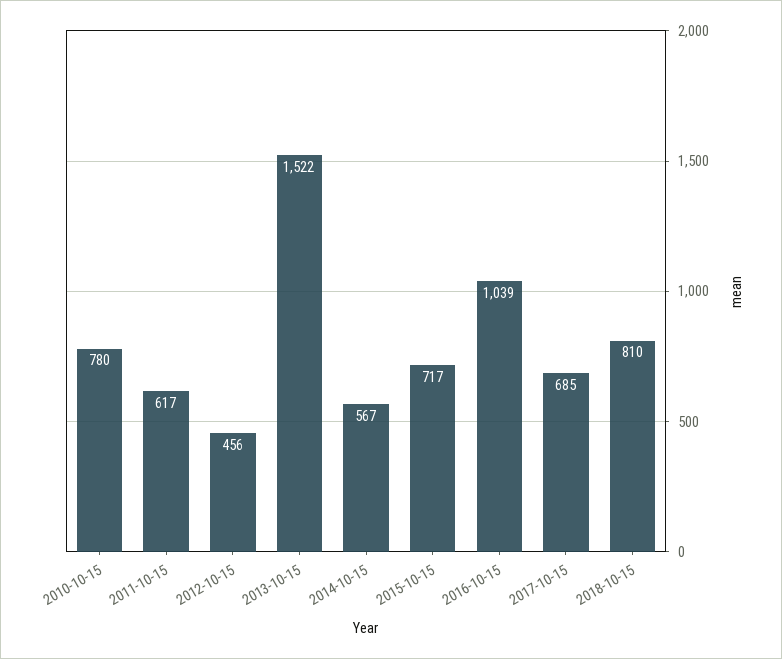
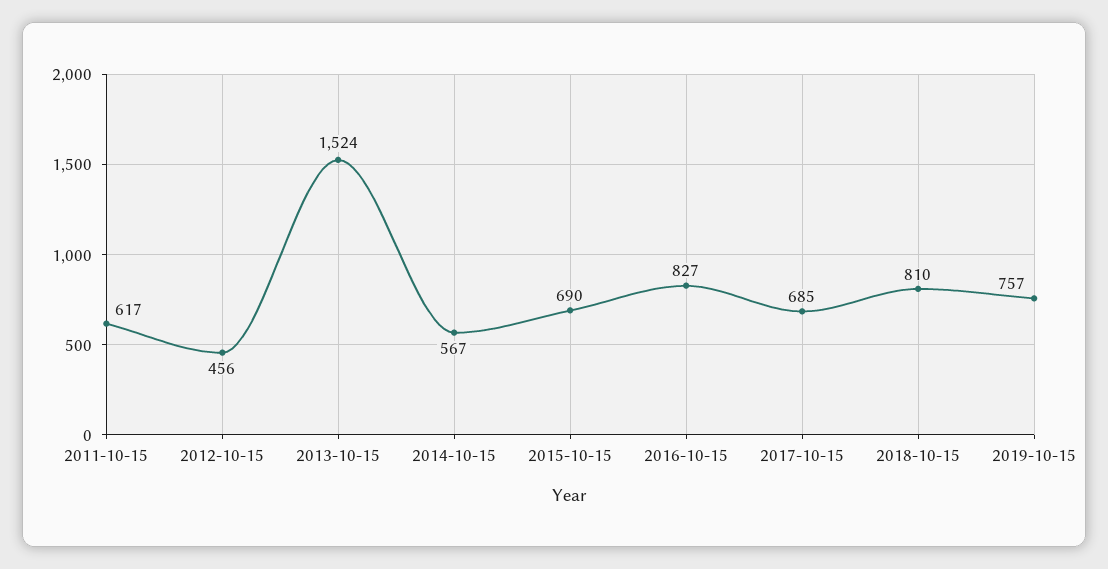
2010-10-15: 780 -> none
2013-10-15: 1522 -> 1524
2015-10-15: 717 -> 690
2016-10-15: 1039 -> 827
2019-10-15: none -> 757

